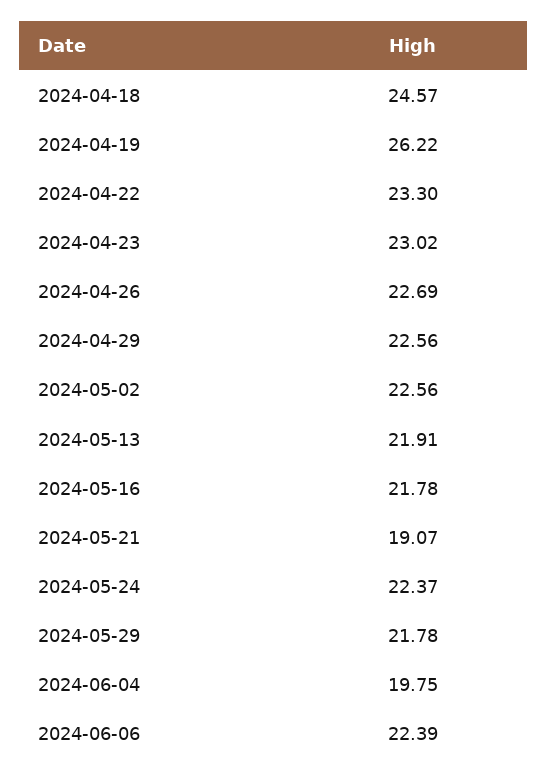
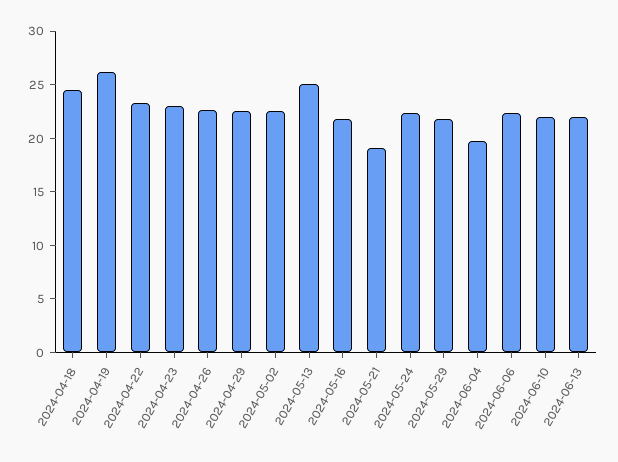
2024-05-13: 21.91 -> 25
2024-06-10: none -> 22
2024-06-13: none -> 22

